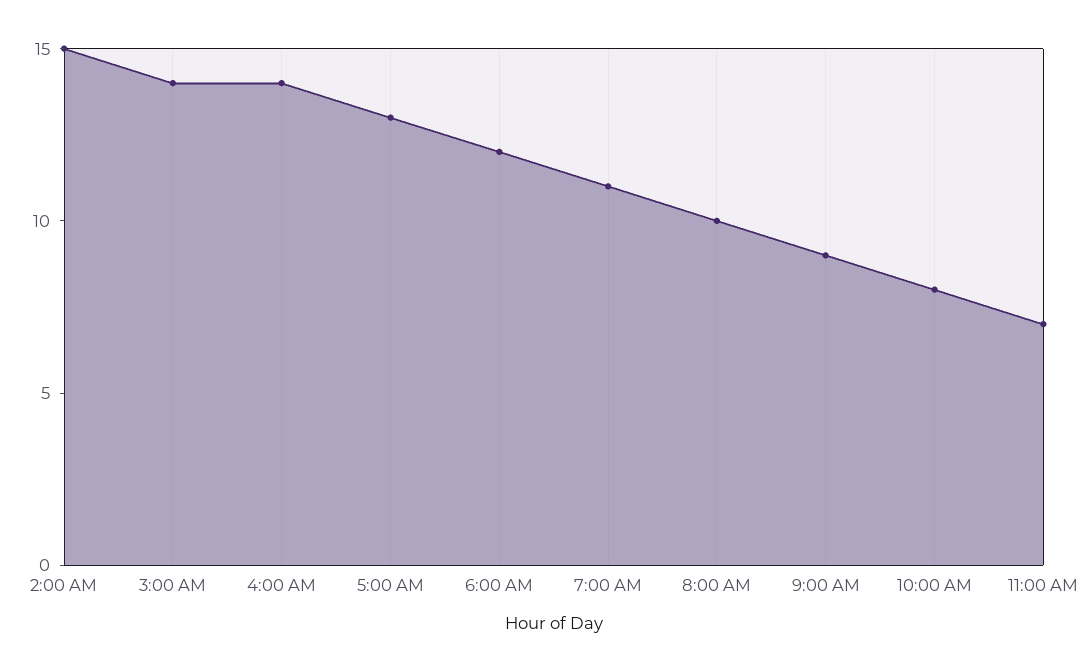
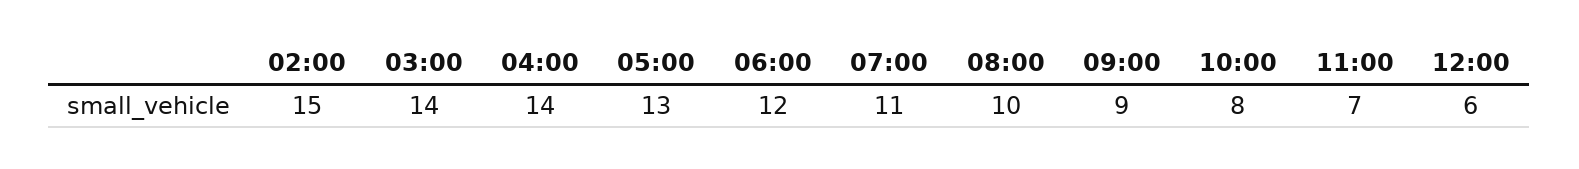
12:00: none -> 6

